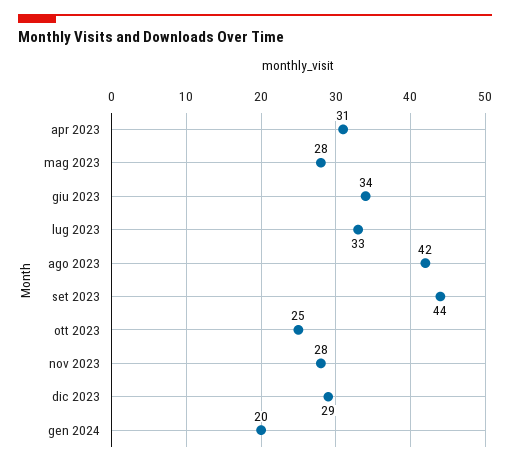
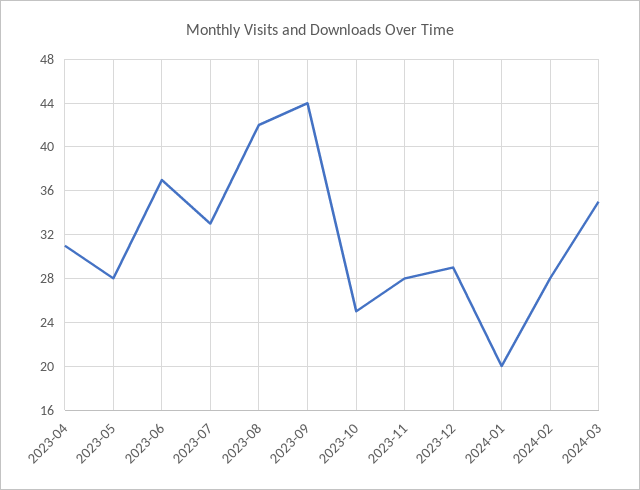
giu 2023: 34 -> 37
2024-02: none -> 28
2024-03: none -> 35

